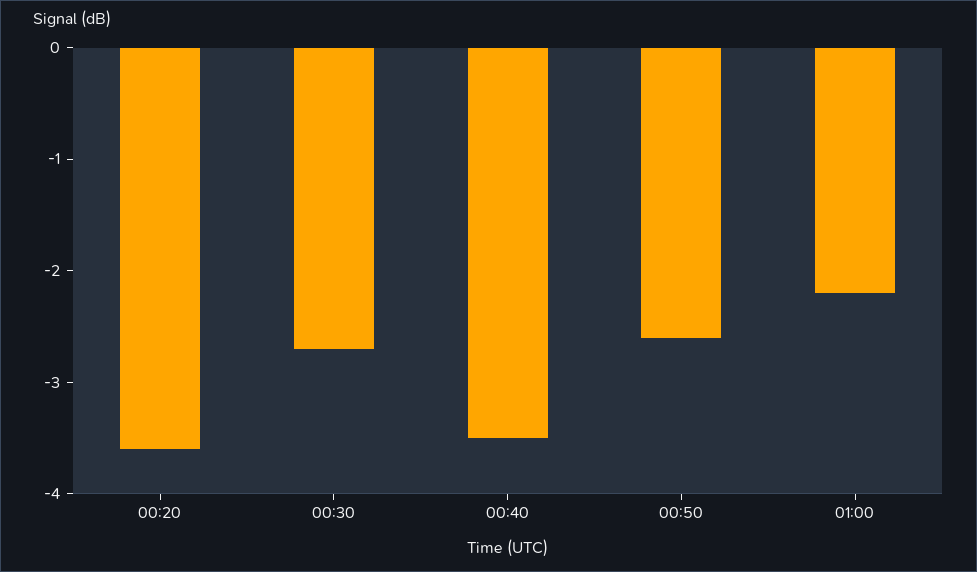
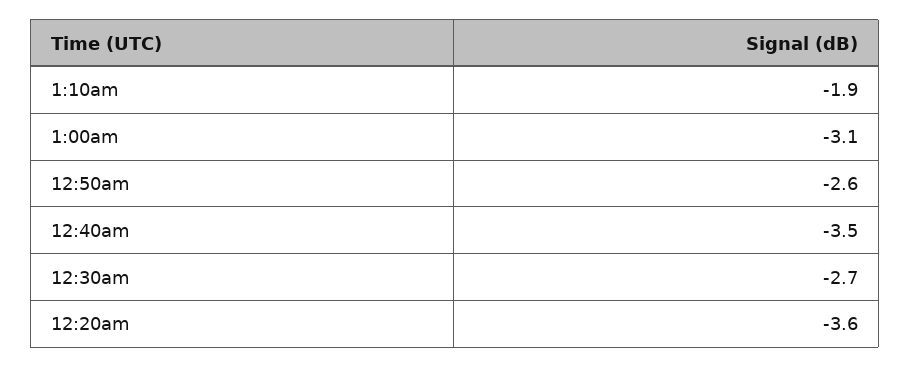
01:00: -2.2 -> -3.1
1:10am: none -> -1.9

